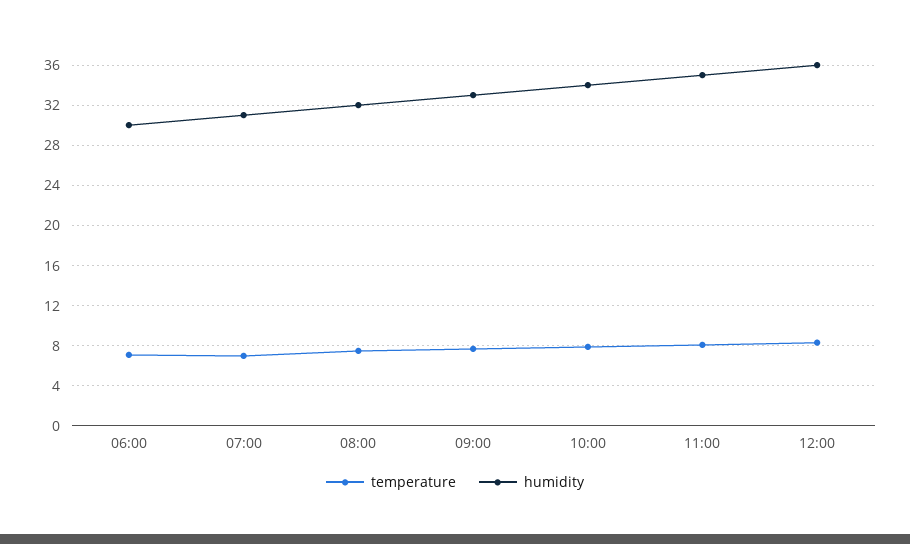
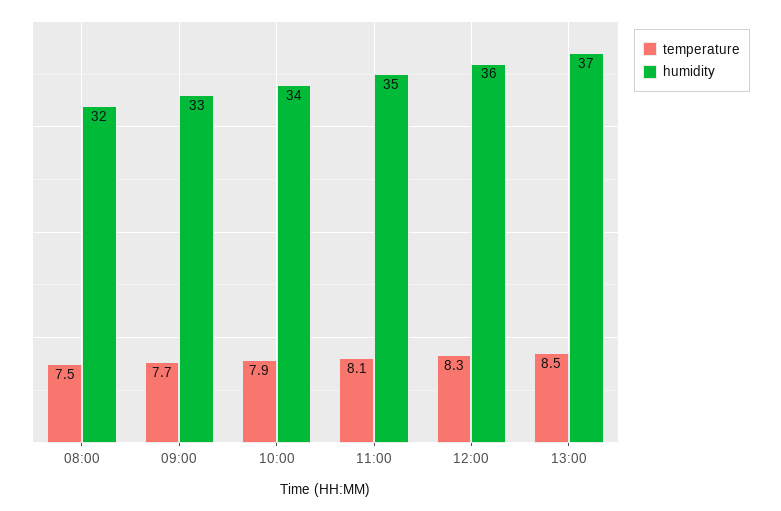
temperature, 06:00: 7 -> none
humidity, 06:00: 30 -> none
temperature, 07:00: 7 -> none
humidity, 07:00: 31 -> none
temperature, 13:00: none -> 8.5
humidity, 13:00: none -> 37

